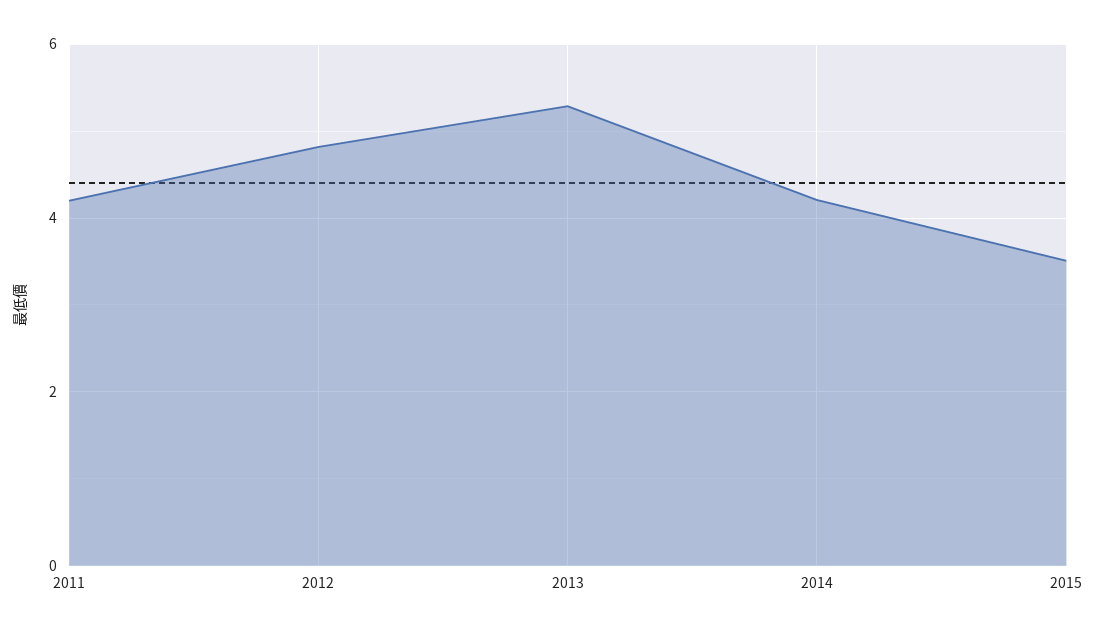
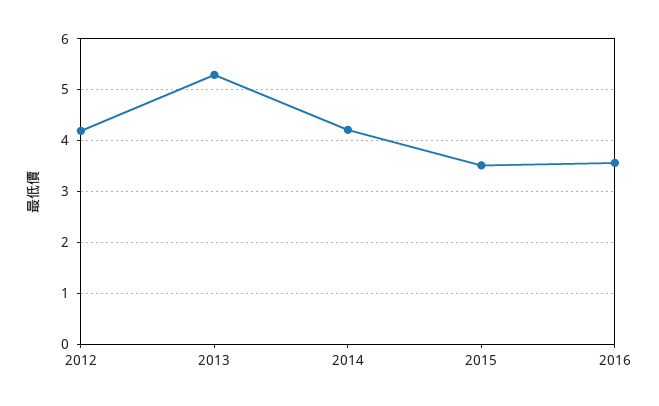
2011: 4.2 -> none
2012: 4.8 -> 4.2
2016: none -> 3.6

